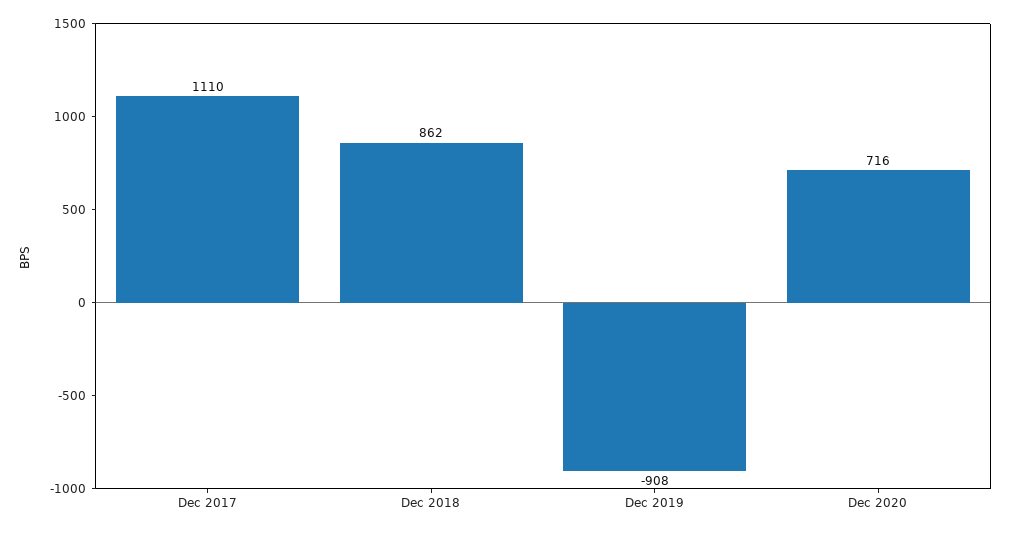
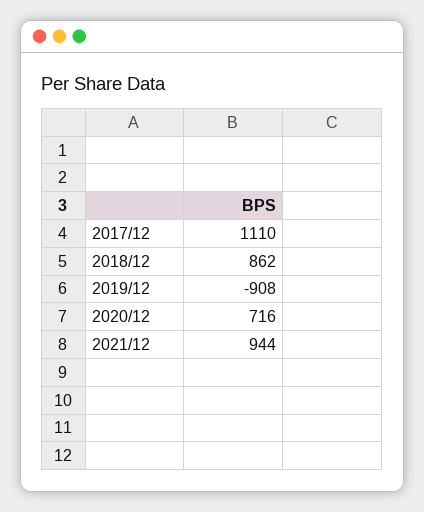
2021/12: none -> 944

